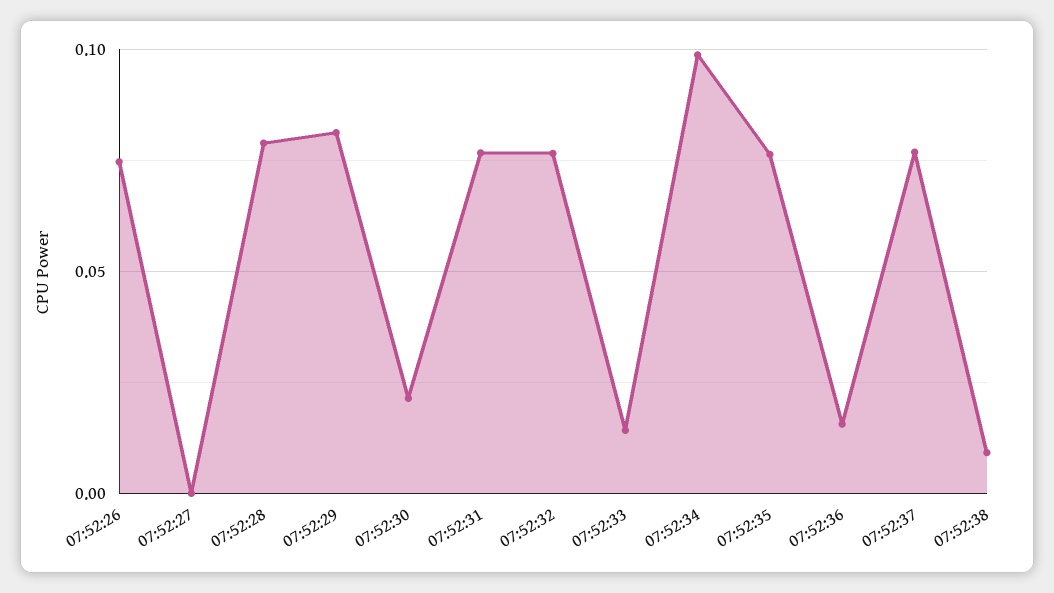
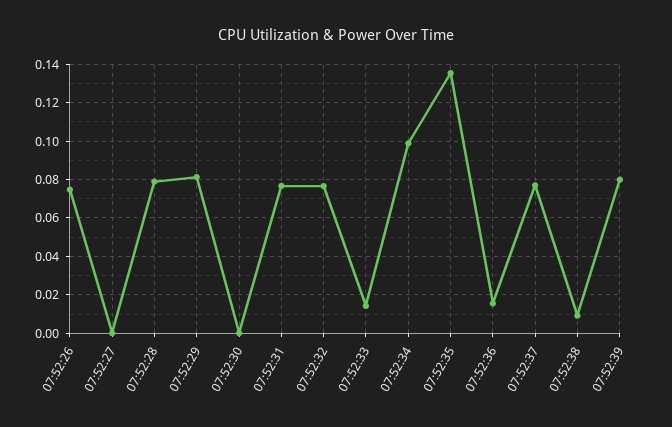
07:52:30: 0.02 -> 0
07:52:35: 0.075 -> 0.135
07:52:39: none -> 0.08

